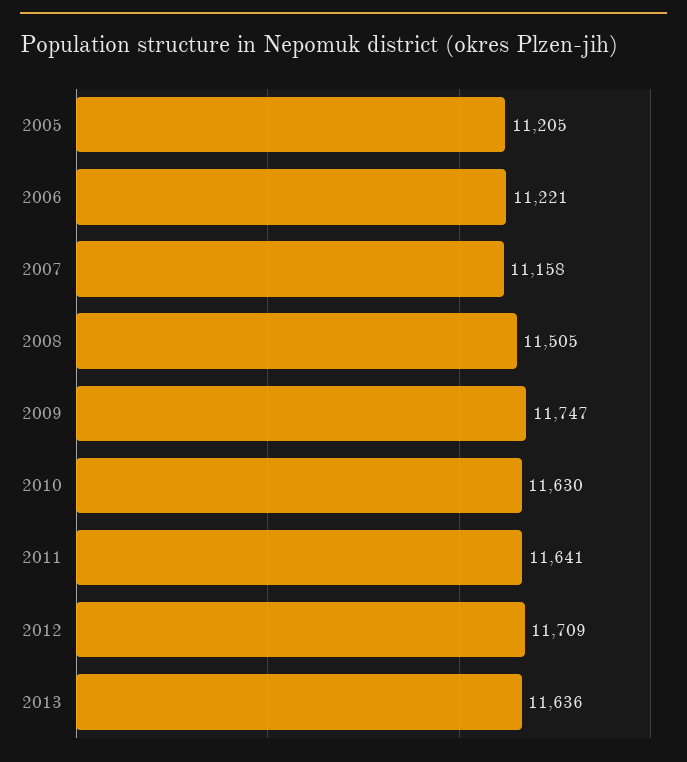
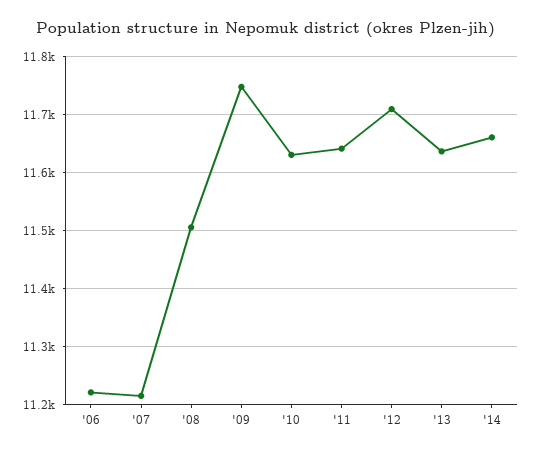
2005: 11205 -> none
2007: 11158 -> 11220
'14: none -> 11660

